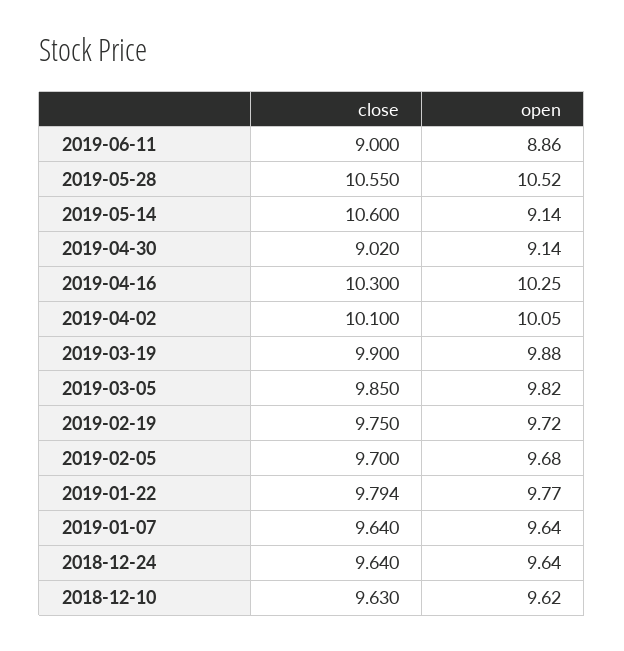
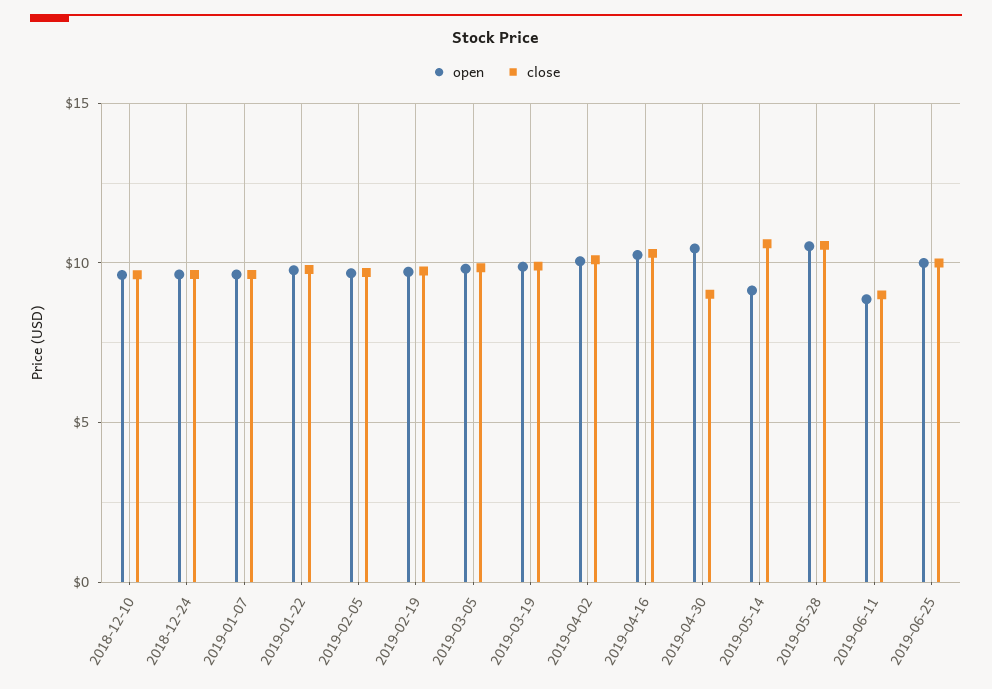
open, 2019-04-30: 9.14 -> 10.5
open, 2019-06-25: none -> 10
close, 2019-06-25: none -> 10

